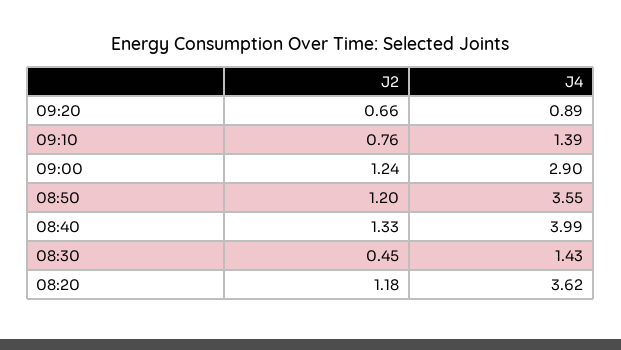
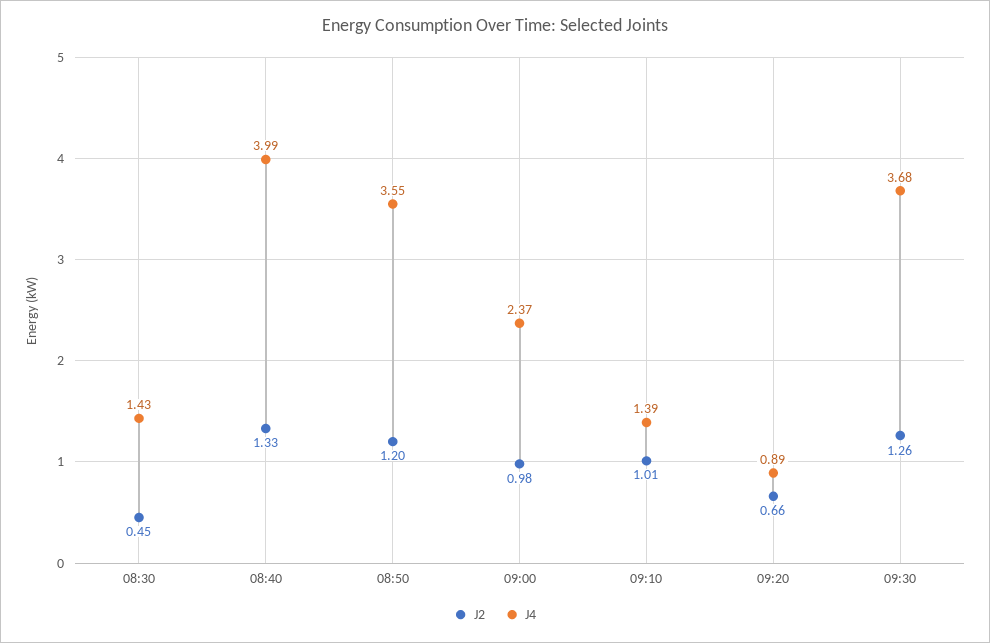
J2, 09:10: 0.76 -> 1.01
J2, 09:00: 1.24 -> 0.98
J4, 09:00: 2.9 -> 2.37
J2, 08:20: 1.18 -> none
J4, 08:20: 3.62 -> none
J2, 09:30: none -> 1.26
J4, 09:30: none -> 3.68

